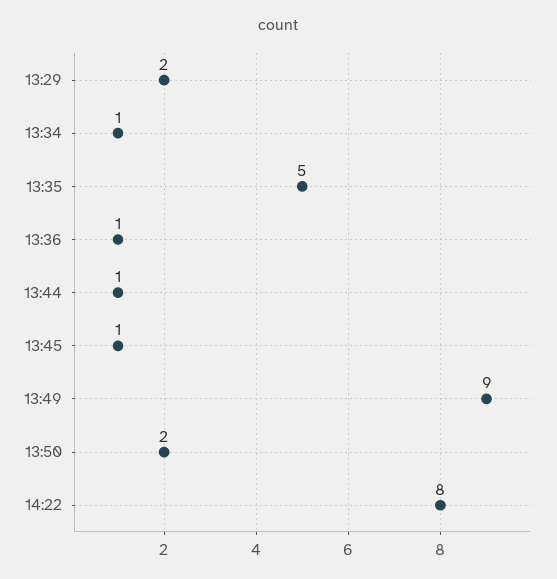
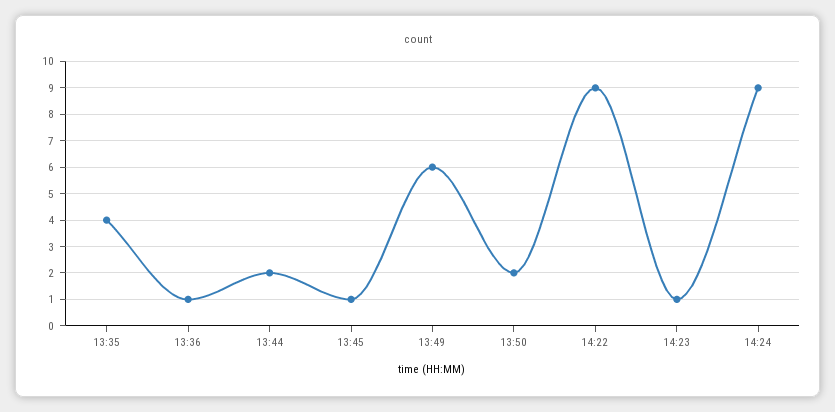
13:29: 2 -> none
13:34: 1 -> none
13:35: 5 -> 4
13:44: 1 -> 2
13:49: 9 -> 6
14:22: 8 -> 9
14:23: none -> 1
14:24: none -> 9

